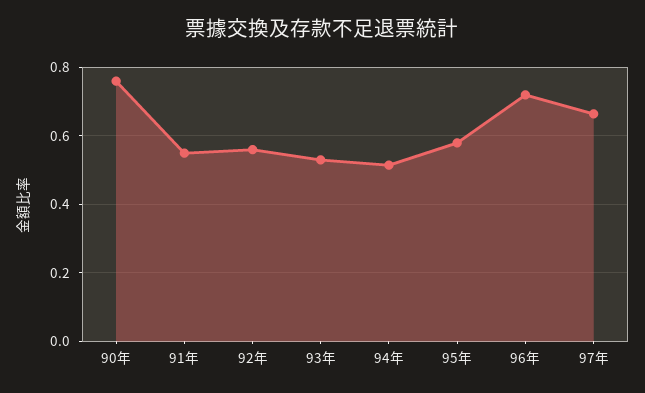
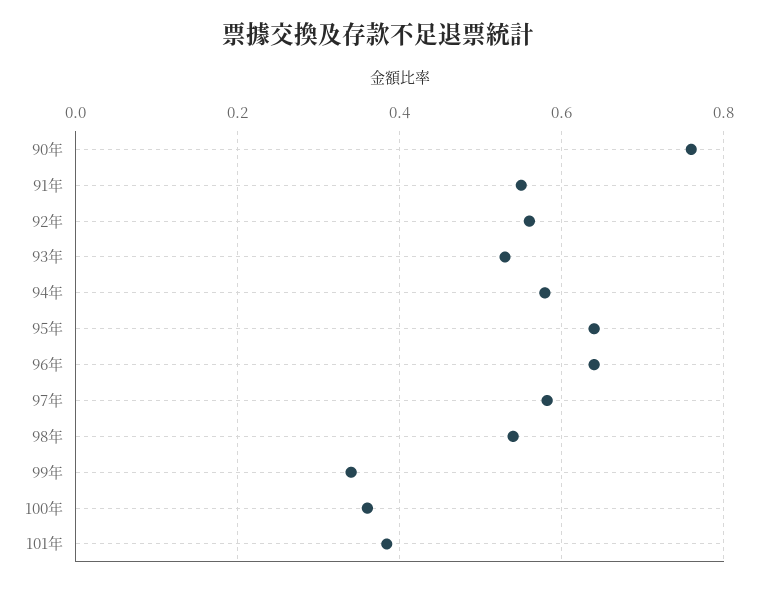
94年: 0.52 -> 0.58
95年: 0.58 -> 0.64
96年: 0.72 -> 0.64
97年: 0.66 -> 0.58
98年: none -> 0.54
99年: none -> 0.34
100年: none -> 0.36
101年: none -> 0.38

